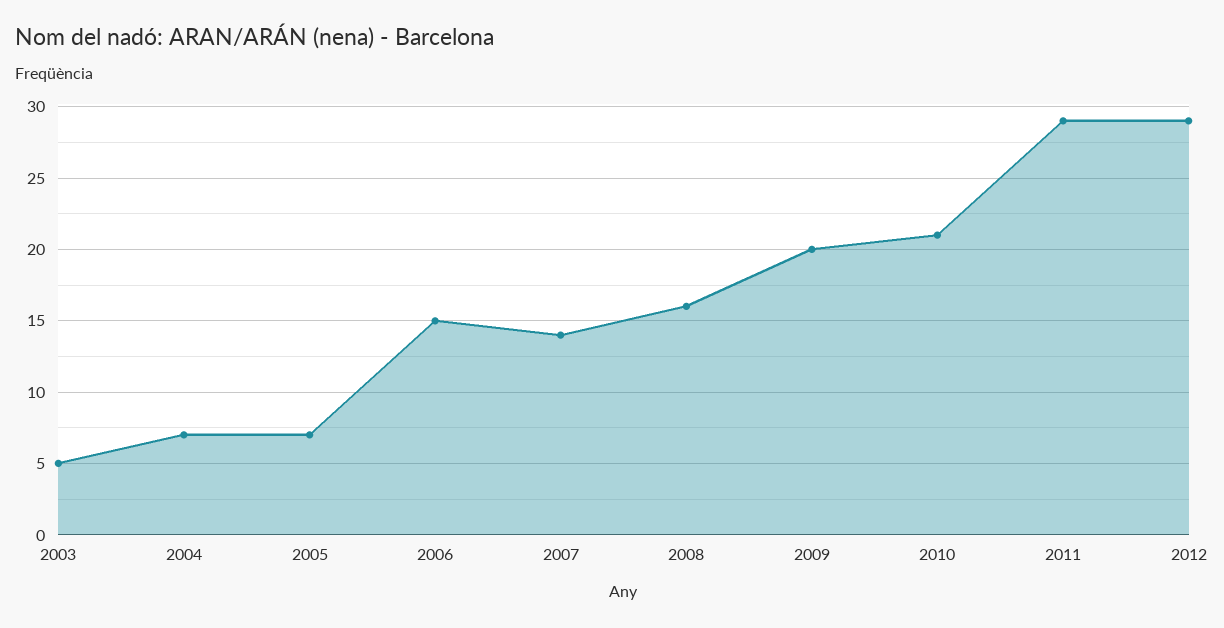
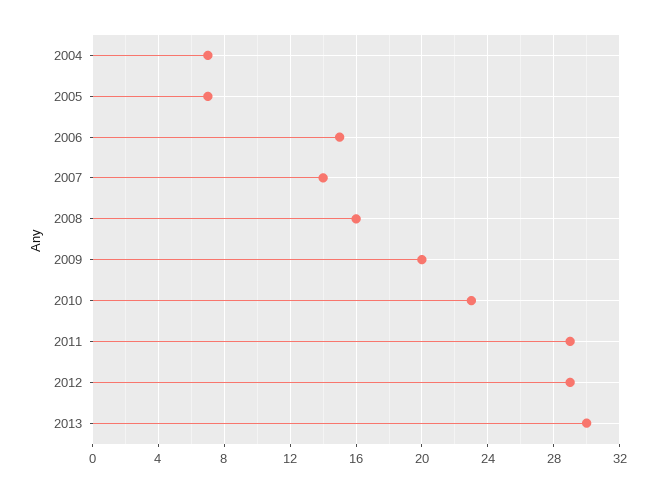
2003: 5 -> none
2010: 21 -> 23
2013: none -> 30

